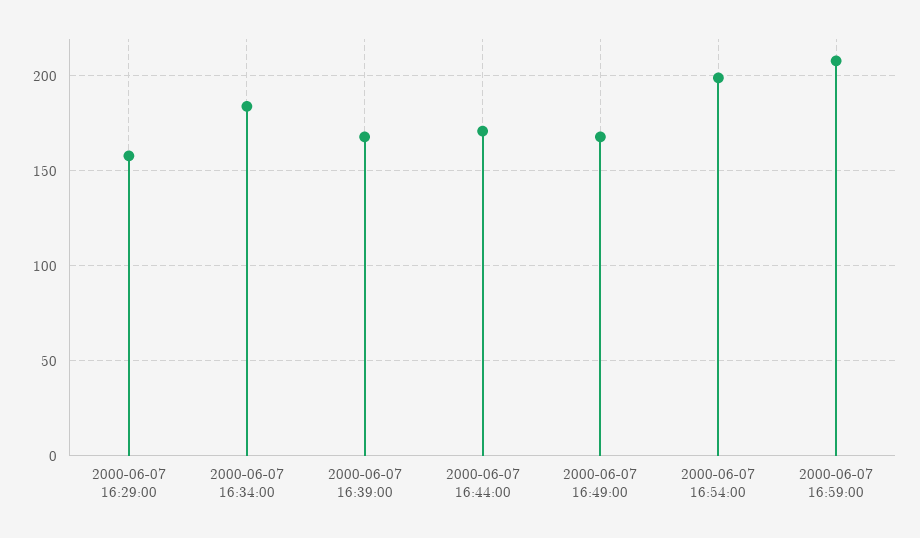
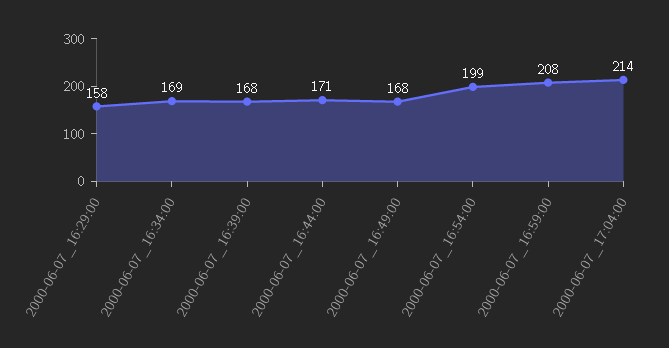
2000-06-07 16:34:00: 185 -> 169
2000-06-07_17:04:00: none -> 214

